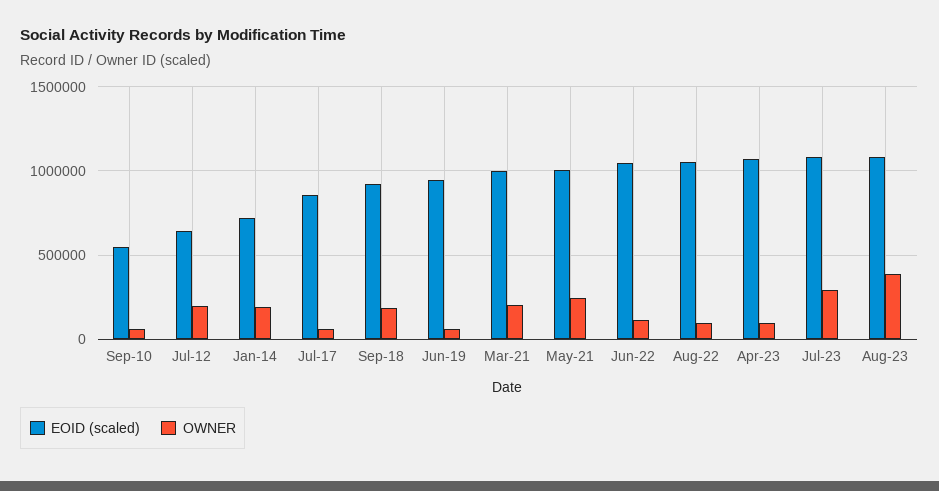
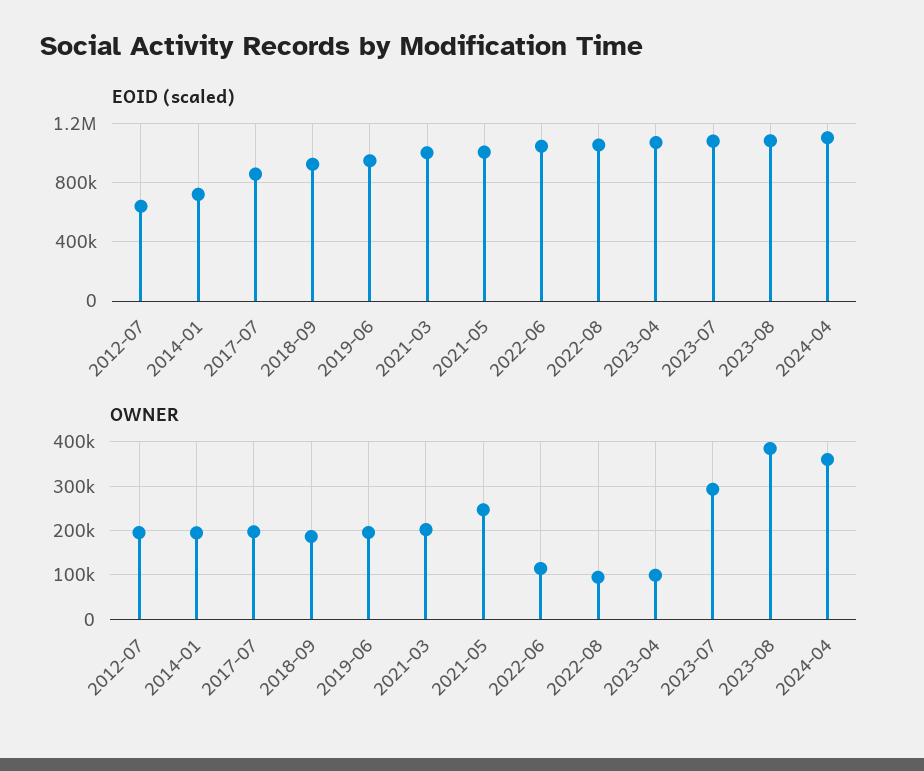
EOID (scaled), Sep-10: 550000 -> none
OWNER, Sep-10: 50000 -> none
OWNER, Jul-17: 50000 -> 200000
OWNER, Jun-19: 50000 -> 200000
EOID (scaled), 2024-04: none -> 1100000
OWNER, 2024-04: none -> 360000

